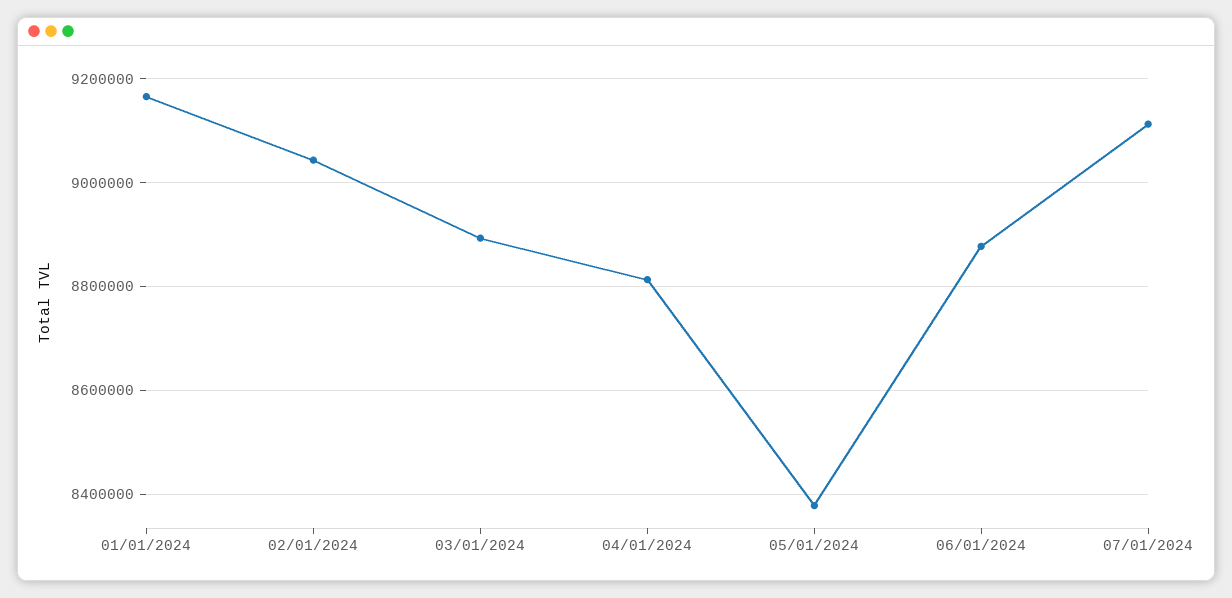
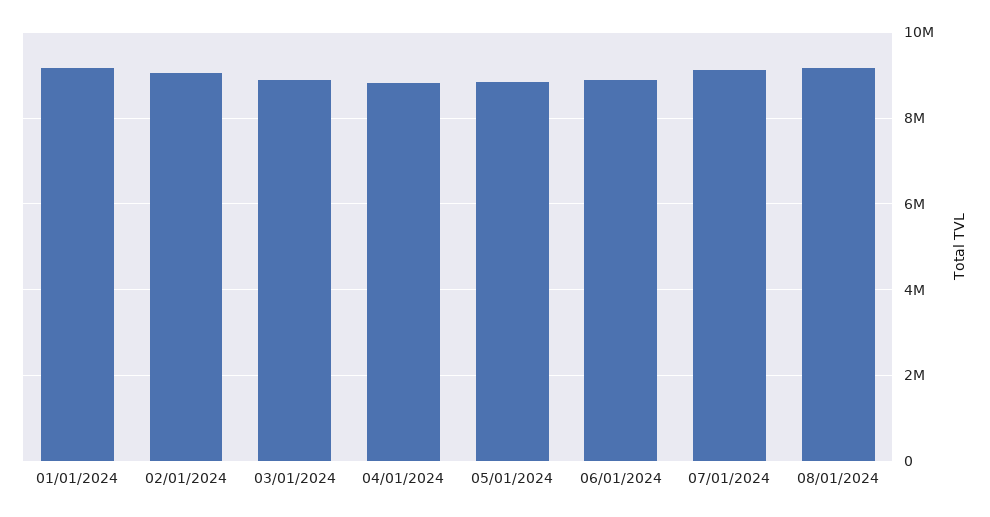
05/01/2024: 8380000 -> 8800000
08/01/2024: none -> 9200000

